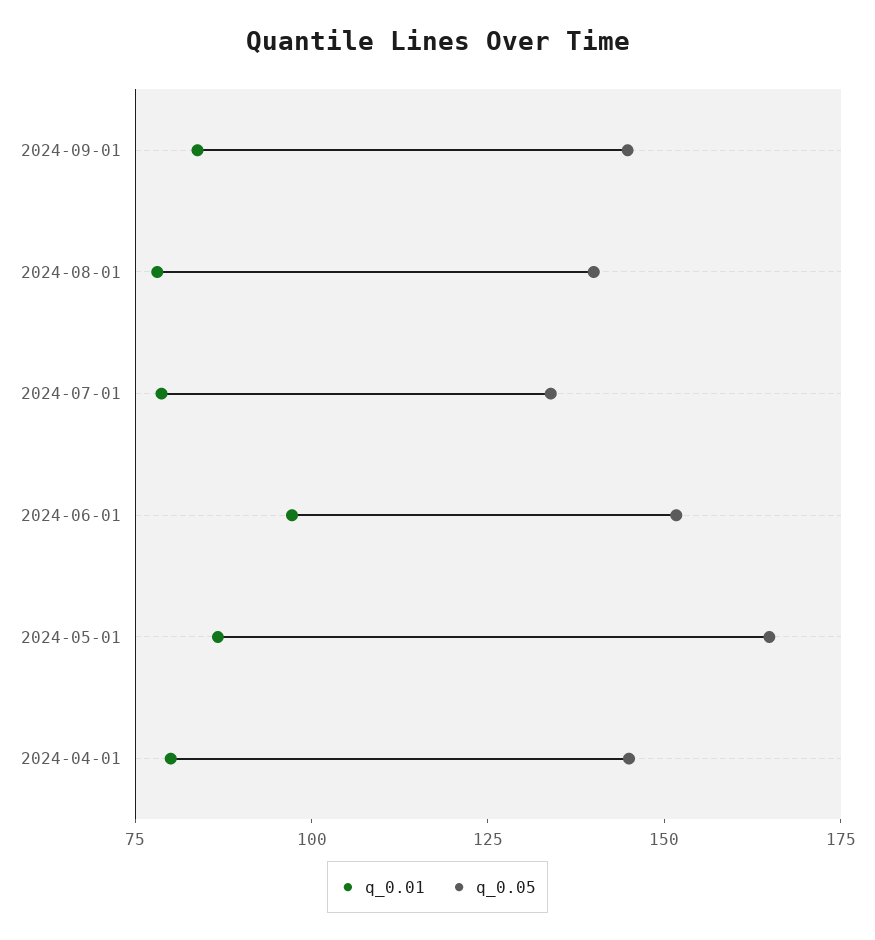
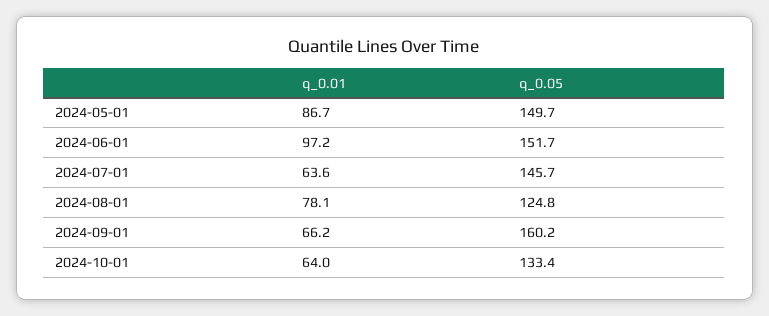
q_0.01, 2024-09-01: 85 -> 66.2
q_0.05, 2024-09-01: 145 -> 160.2
q_0.05, 2024-08-01: 140 -> 124.8
q_0.01, 2024-07-01: 80 -> 63.6
q_0.05, 2024-07-01: 135 -> 145.7
q_0.05, 2024-05-01: 165 -> 149.7
q_0.01, 2024-04-01: 80 -> none
q_0.05, 2024-04-01: 145 -> none
q_0.01, 2024-10-01: none -> 64
q_0.05, 2024-10-01: none -> 133.4

